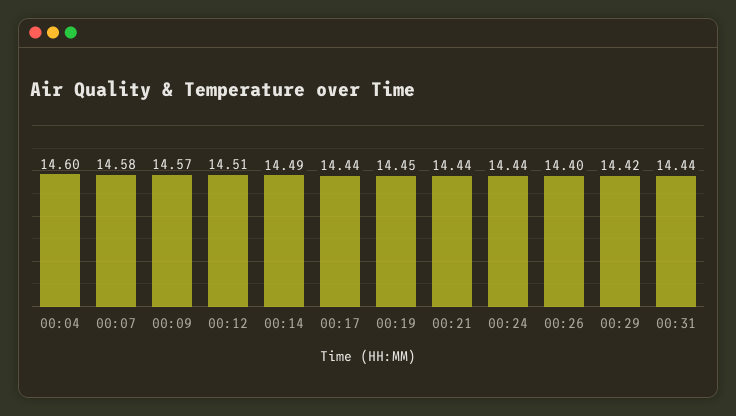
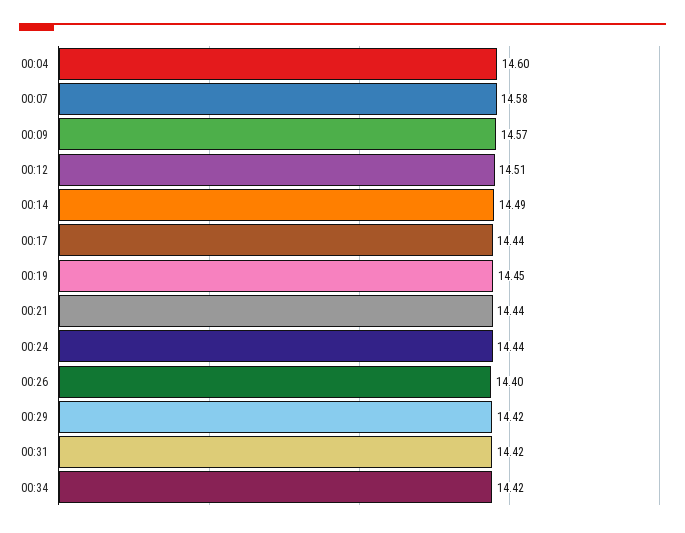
00:31: 14.44 -> 14.42
00:34: none -> 14.42

